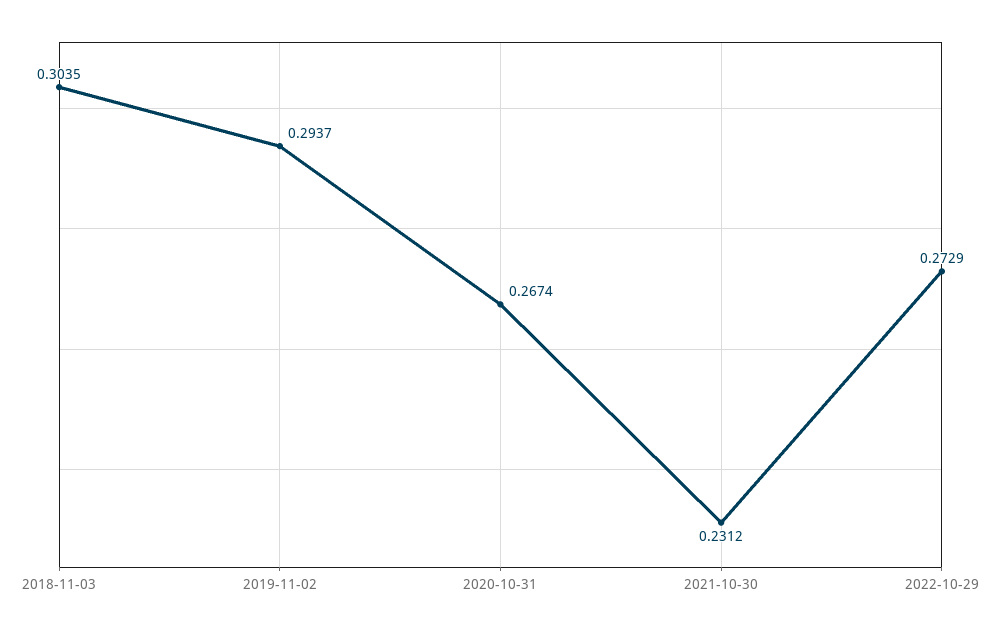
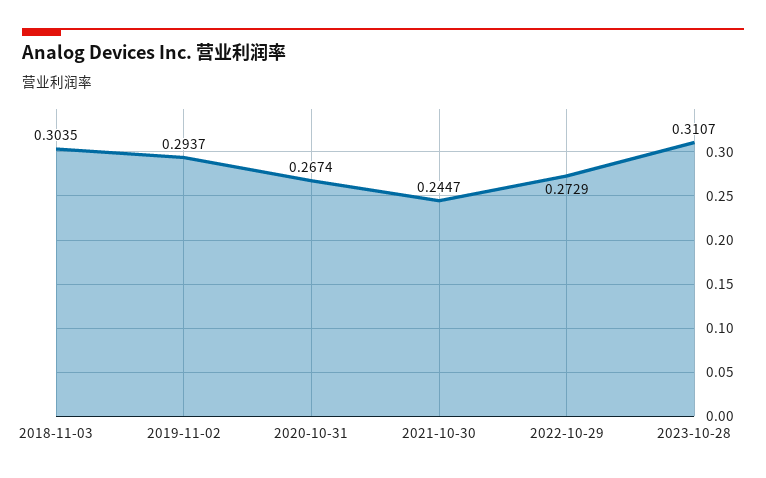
2021-10-30: 0.2312 -> 0.2447
2023-10-28: none -> 0.3107

